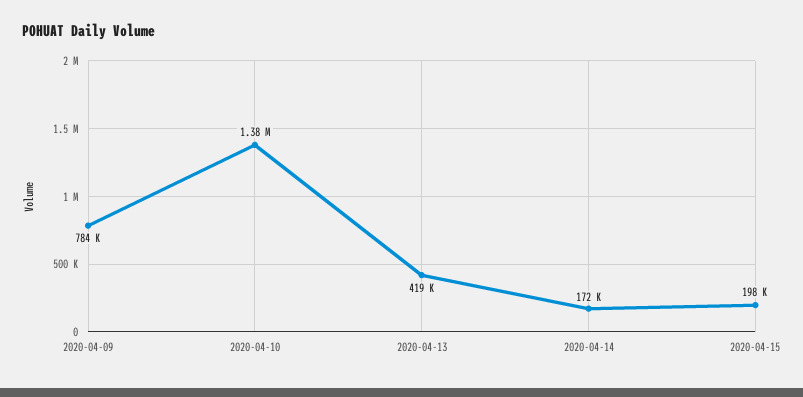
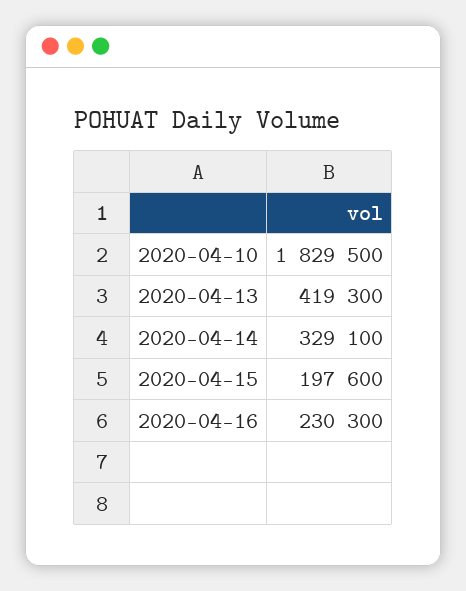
2020-04-09: 784000 -> none
2020-04-10: 1380000 -> 1829500
2020-04-14: 172000 -> 329100
2020-04-16: none -> 230300

